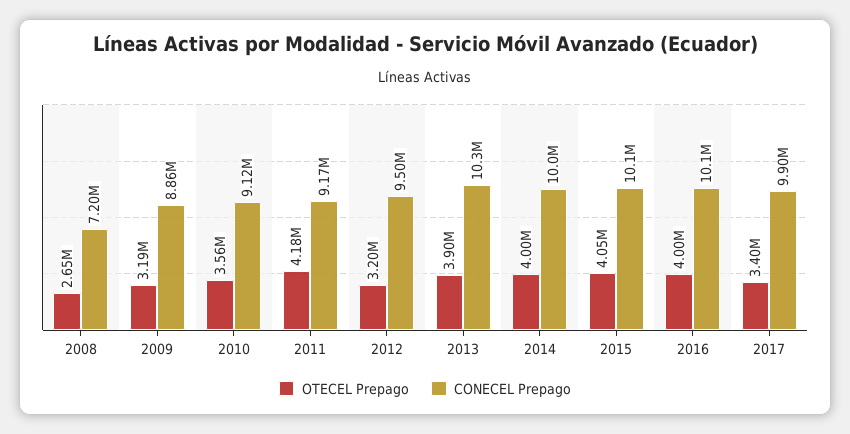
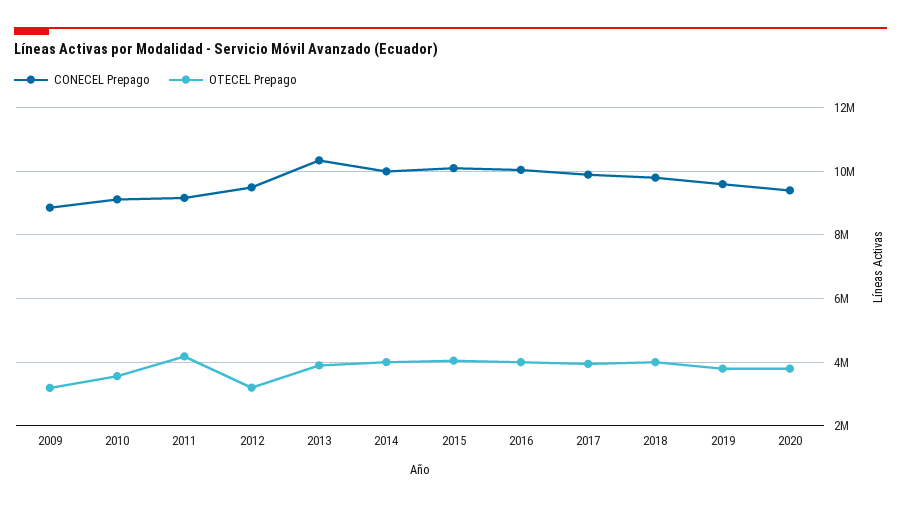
OTECEL Prepago, 2008: 2650000 -> none
CONECEL Prepago, 2008: 7200000 -> none
OTECEL Prepago, 2017: 3400000 -> 4000000
CONECEL Prepago, 2018: none -> 9800000
OTECEL Prepago, 2018: none -> 4000000
CONECEL Prepago, 2019: none -> 9600000
OTECEL Prepago, 2019: none -> 3800000
CONECEL Prepago, 2020: none -> 9400000
OTECEL Prepago, 2020: none -> 3800000

